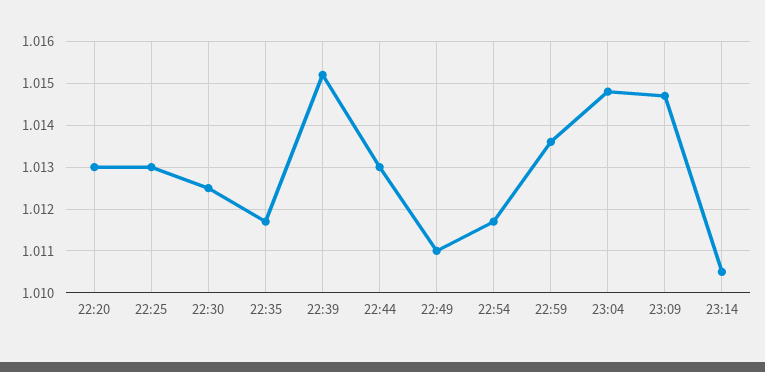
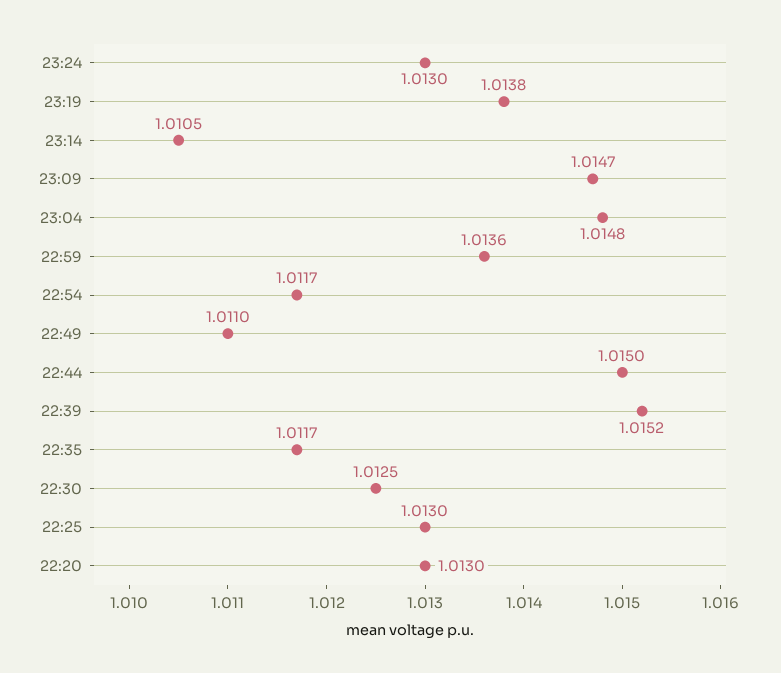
22:44: 1.013 -> 1.015
23:24: none -> 1.013
23:19: none -> 1.0138

